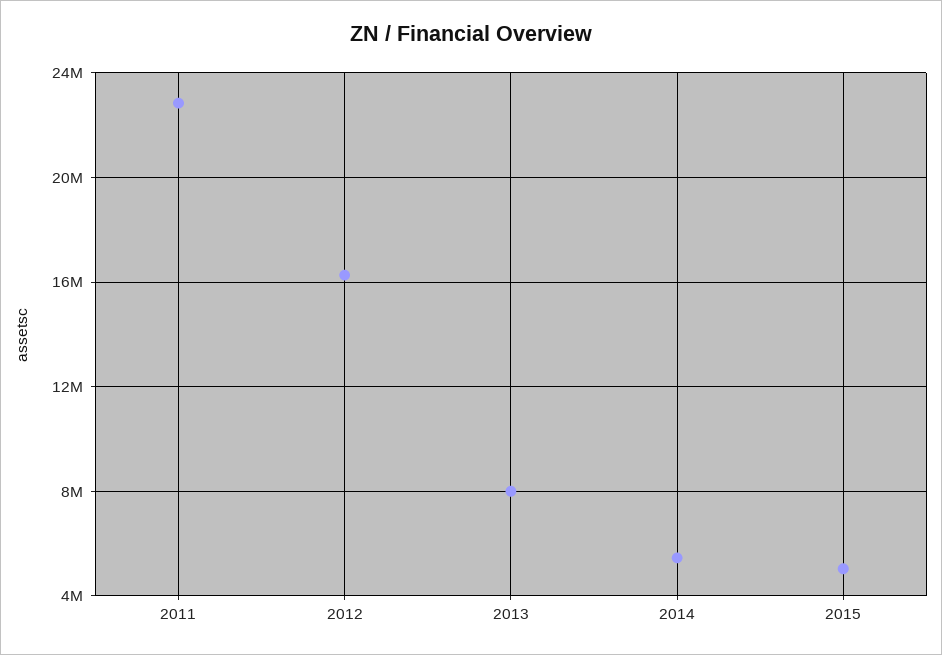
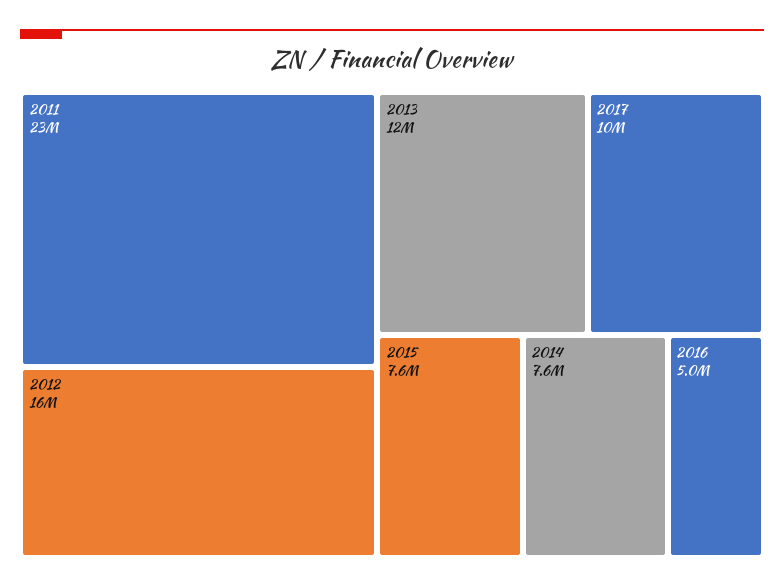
2013: 8000000 -> 12000000
2014: 5500000 -> 7600000
2015: 5000000 -> 7600000
2017: none -> 10000000
2016: none -> 5000000

